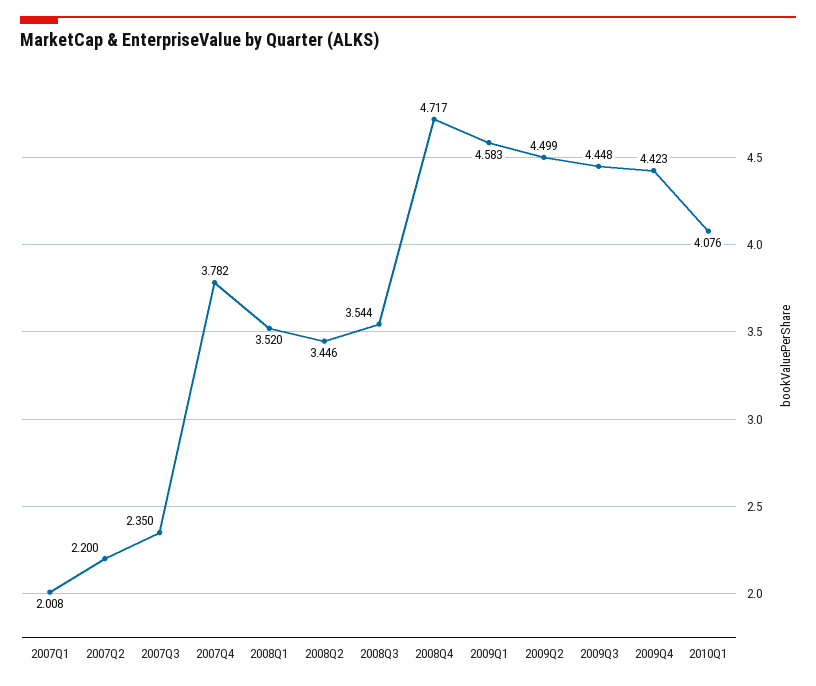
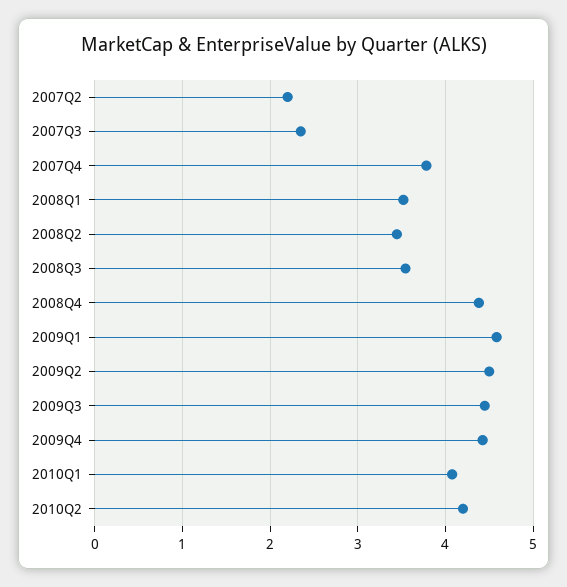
2007Q1: 2.008 -> none
2008Q4: 4.717 -> 4.4
2010Q2: none -> 4.2

